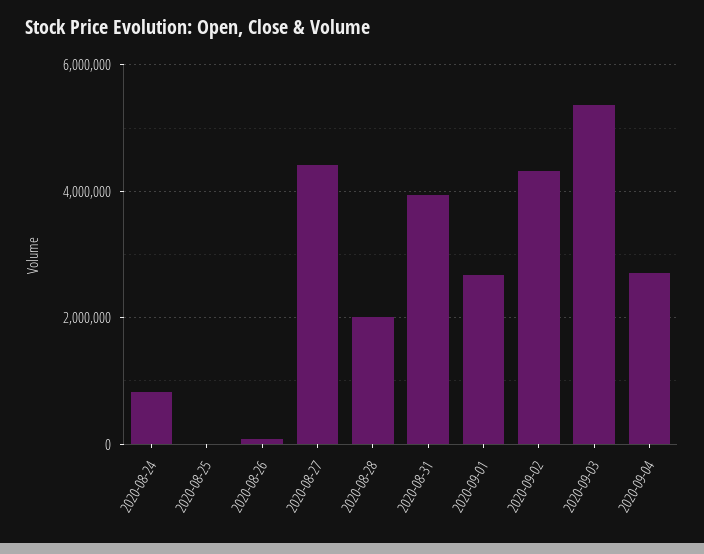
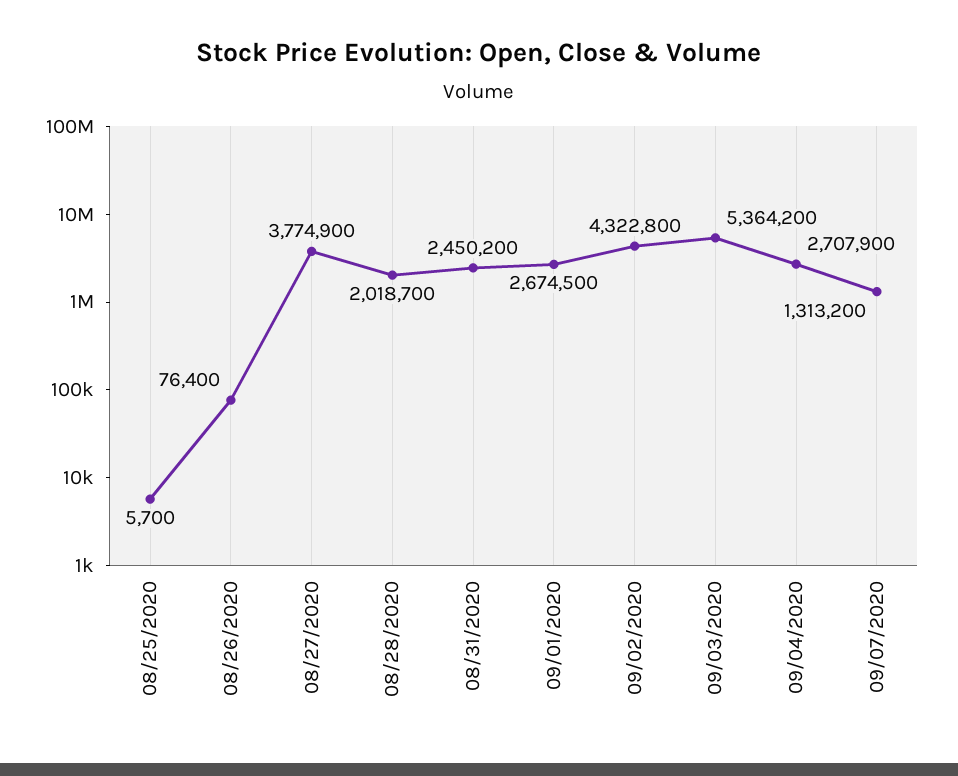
2020-08-24: 800000 -> none
2020-08-27: 4400000 -> 3774900
2020-08-31: 4000000 -> 2450200
09/07/2020: none -> 1313200

